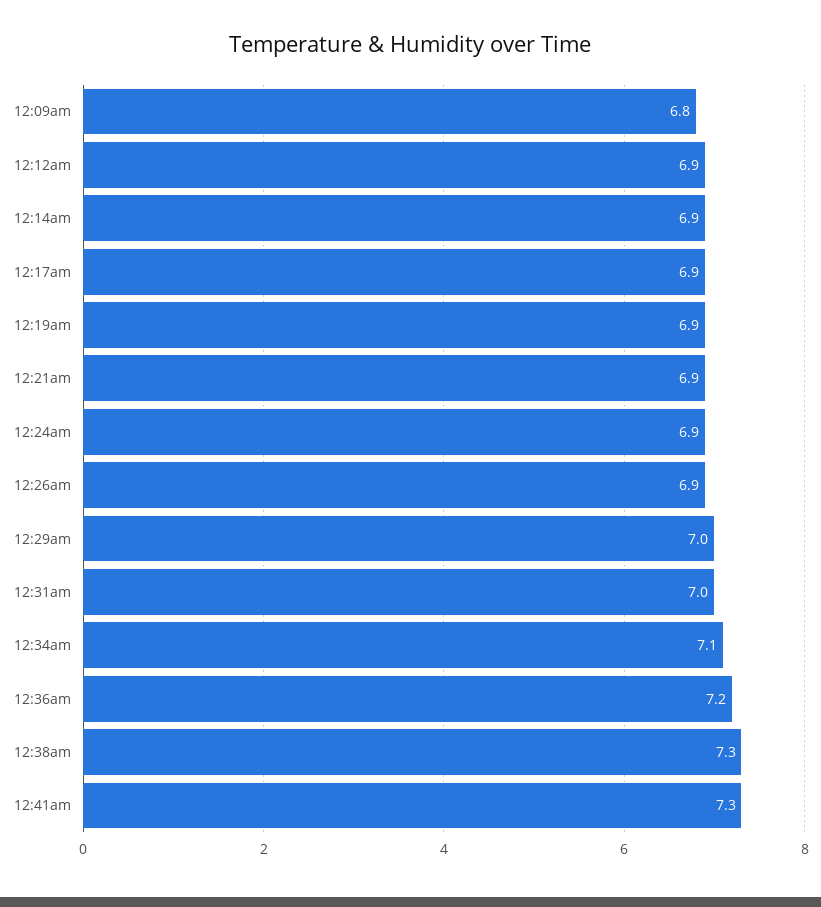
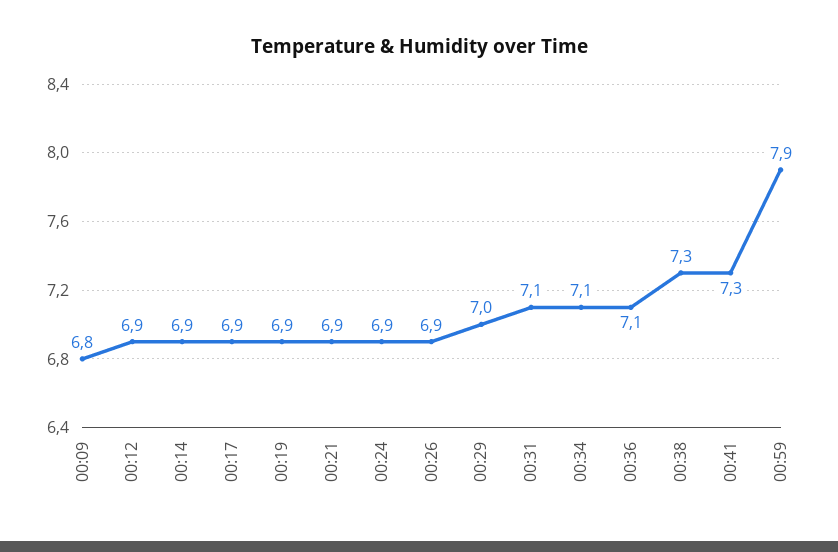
12:31am: 7 -> 7.1
12:36am: 7.2 -> 7.1
00:59: none -> 7.9

